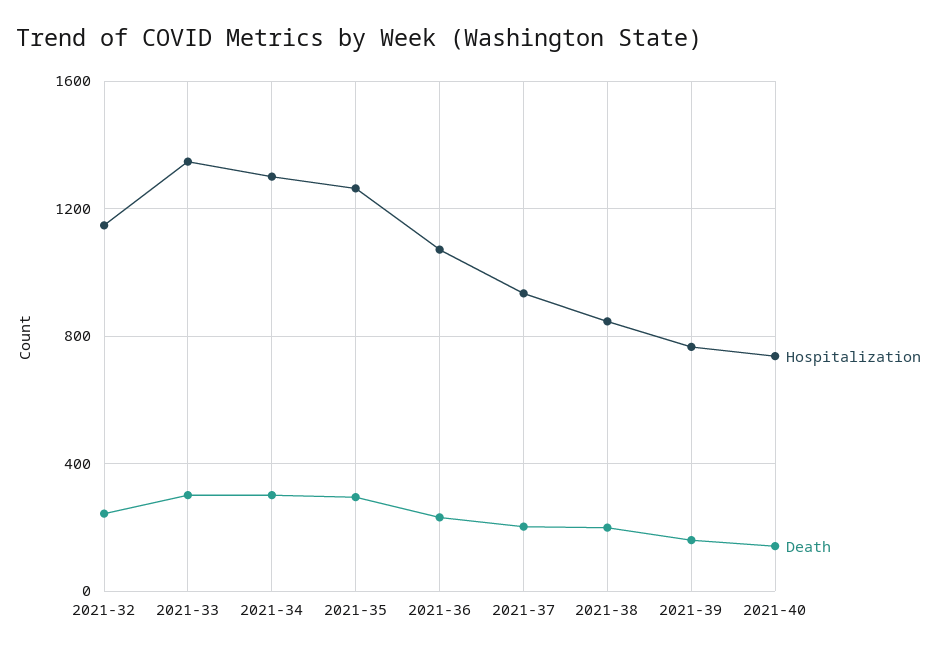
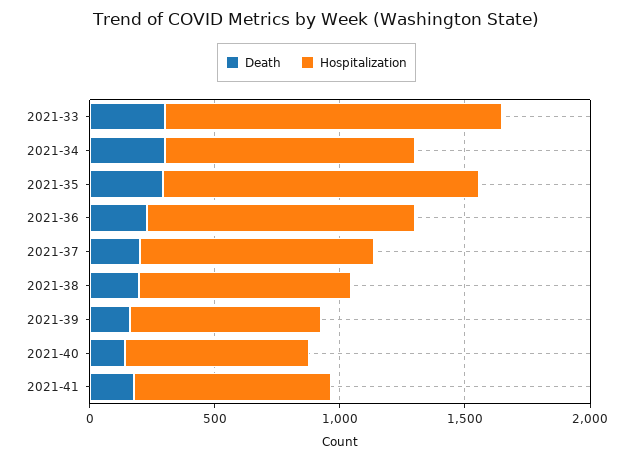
Hospitalization, 2021-32: 1150 -> none
Death, 2021-32: 250 -> none
Hospitalization, 2021-34: 1300 -> 1000
Death, 2021-41: none -> 200
Hospitalization, 2021-41: none -> 800

